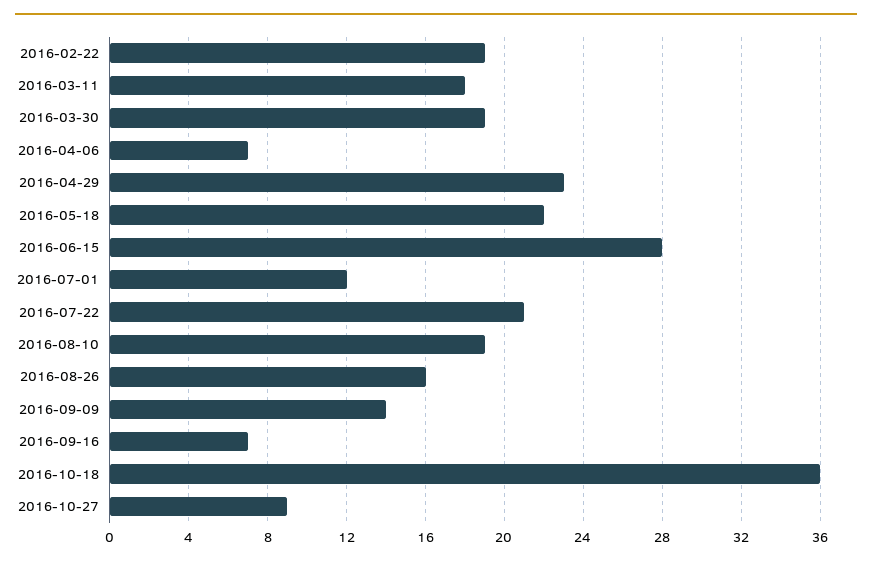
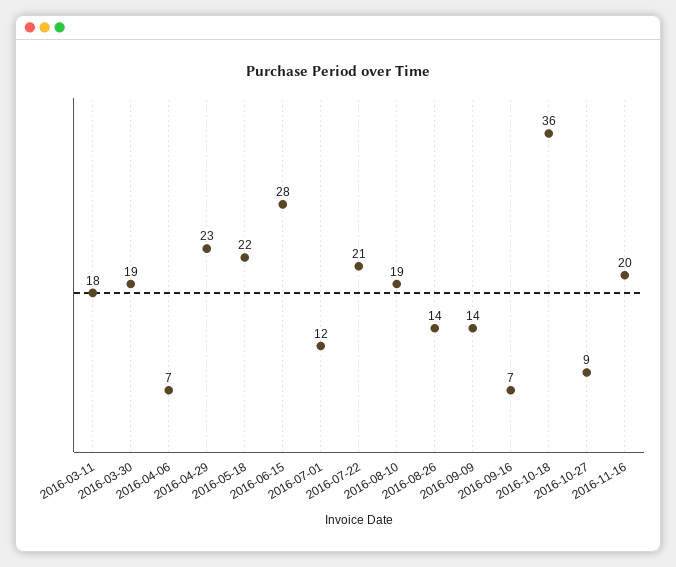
2016-02-22: 19 -> none
2016-08-26: 16 -> 14
2016-11-16: none -> 20

